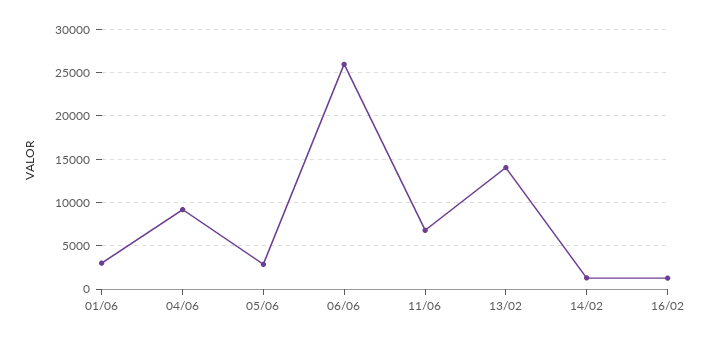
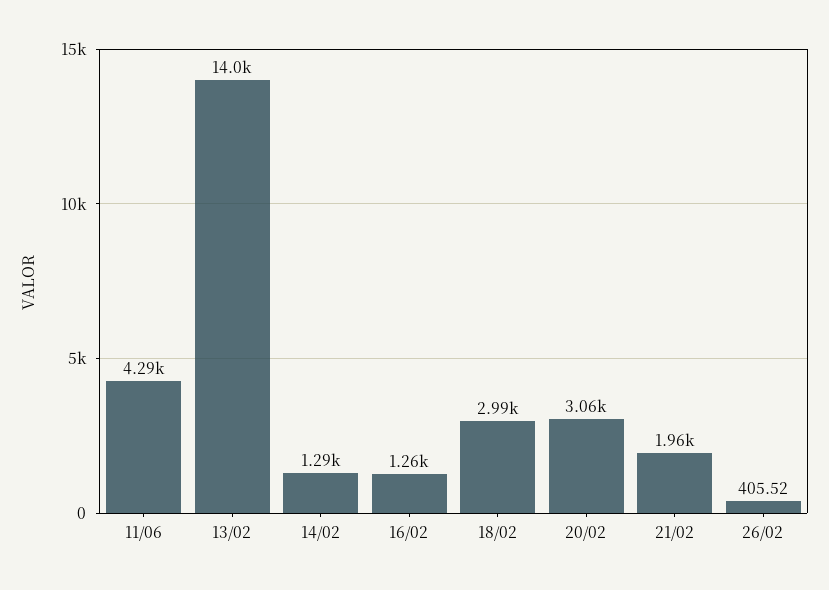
01/06: 3000 -> none
04/06: 9000 -> none
05/06: 3000 -> none
06/06: 26000 -> none
11/06: 7000 -> 4290
18/02: none -> 2990
20/02: none -> 3060
21/02: none -> 1960
26/02: none -> 405.52

